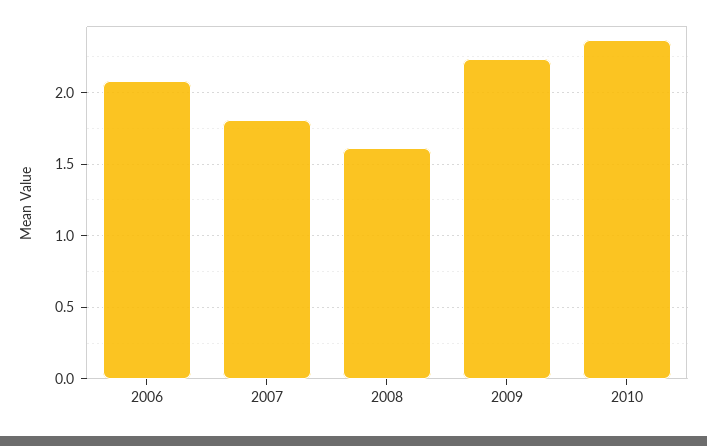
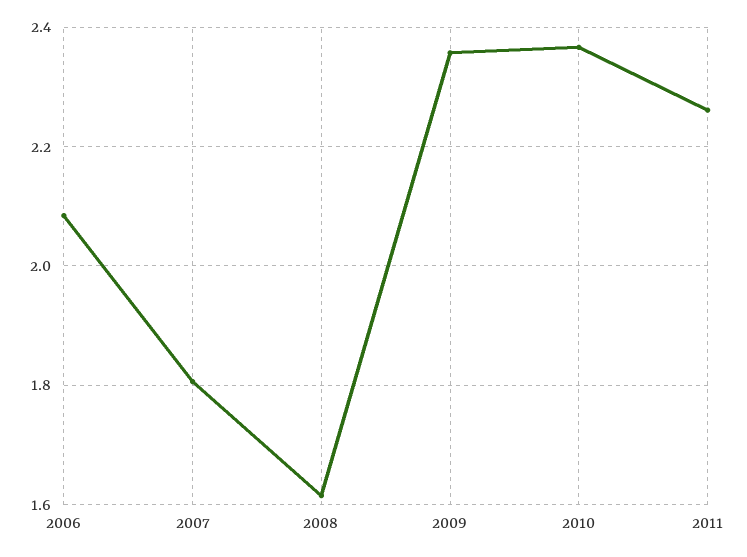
2009: 2.25 -> 2.36
2011: none -> 2.26

